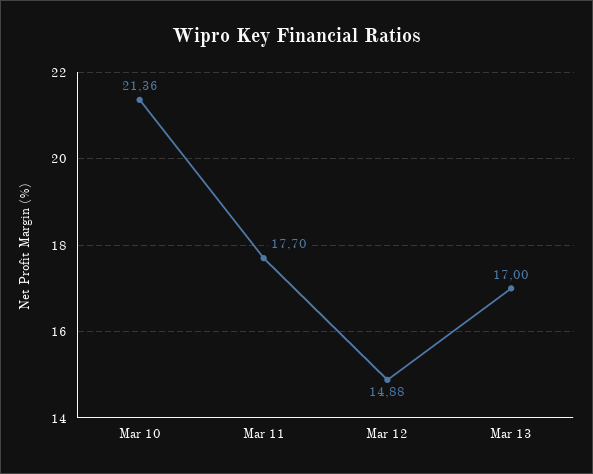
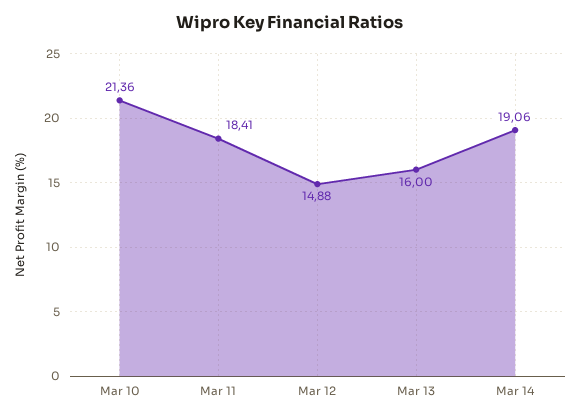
Mar 11: 17.7 -> 18.41
Mar 13: 17 -> 16
Mar 14: none -> 19.06

